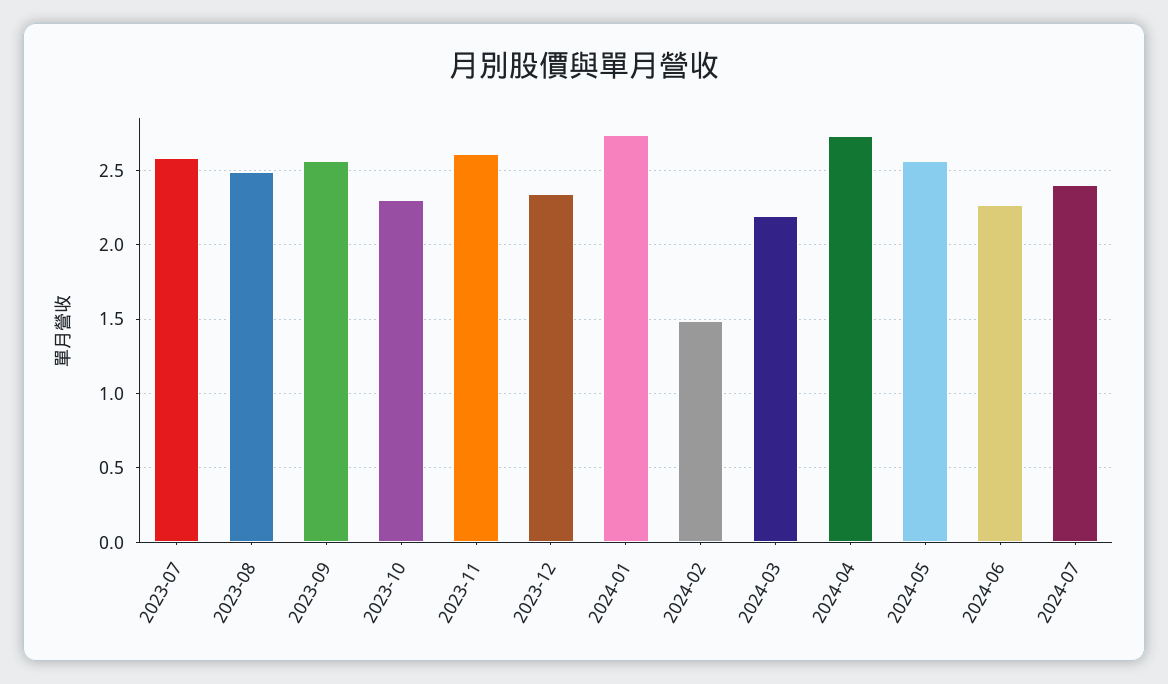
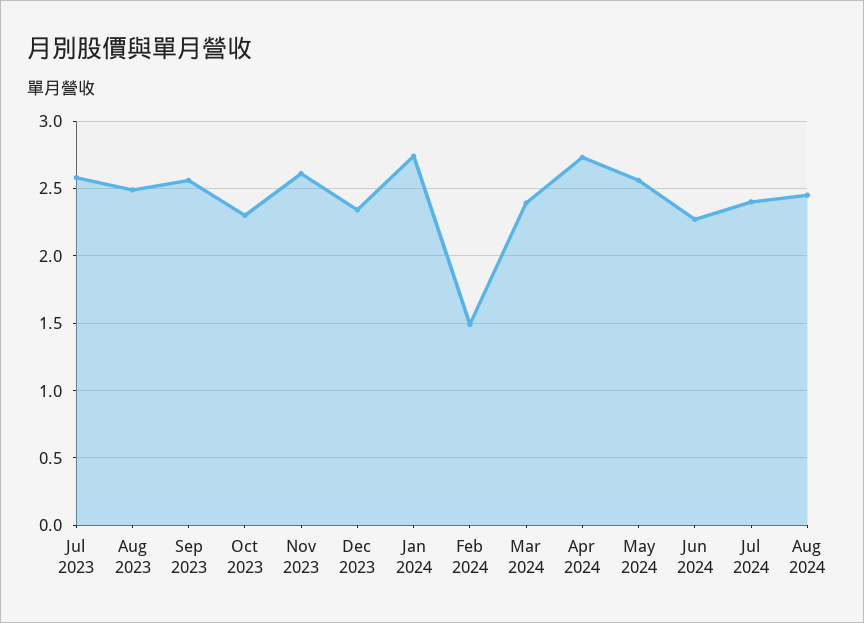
2024-03: 2.2 -> 2.4
Aug 2024: none -> 2.45

